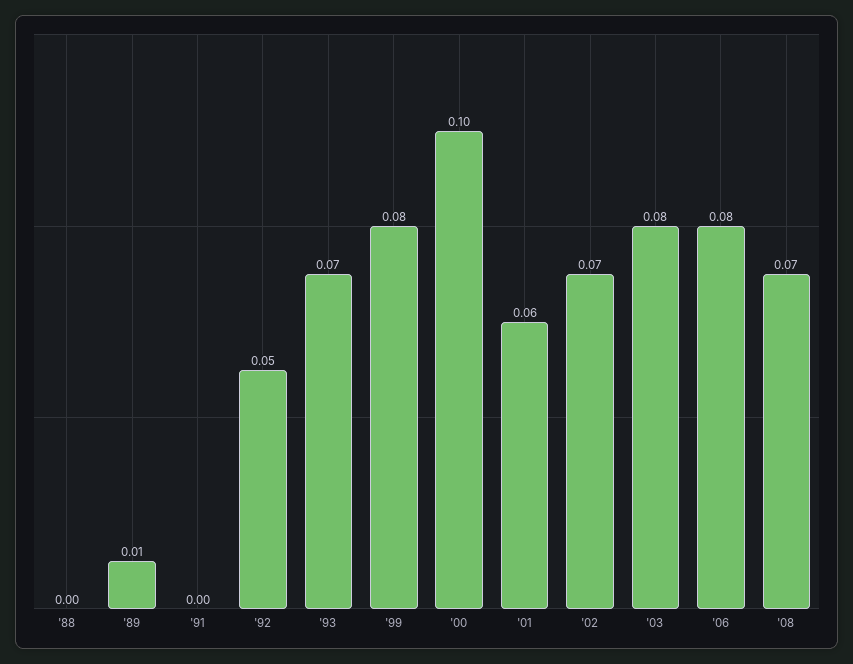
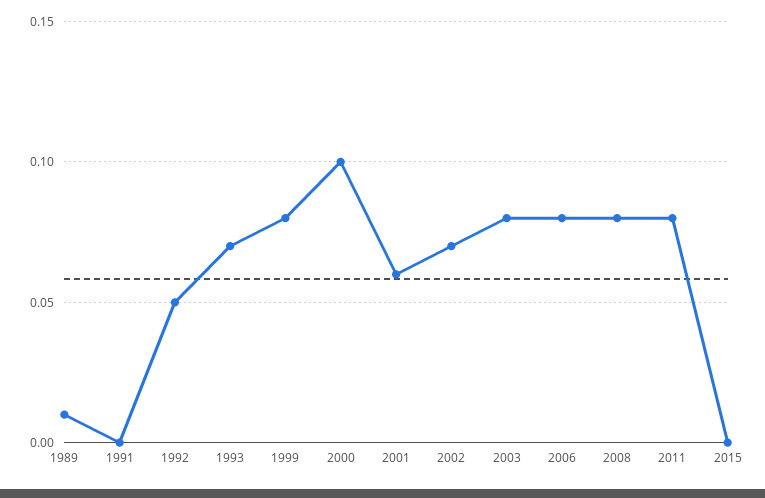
'88: 0 -> none
'08: 0.07 -> 0.08
2011: none -> 0.08
2015: none -> 0

